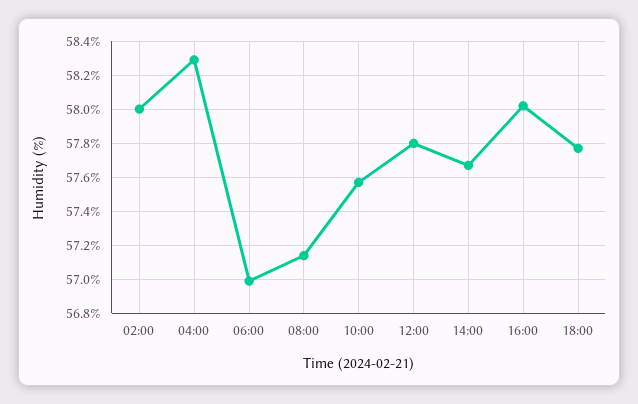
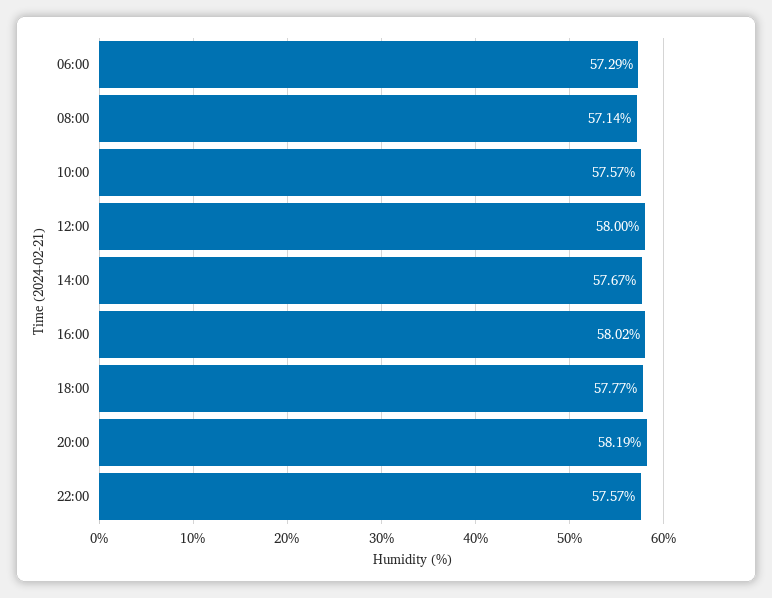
02:00: 58 -> none
04:00: 58.3 -> none
06:00: 57 -> 57.29
12:00: 57.8 -> 58
20:00: none -> 58.19
22:00: none -> 57.57

